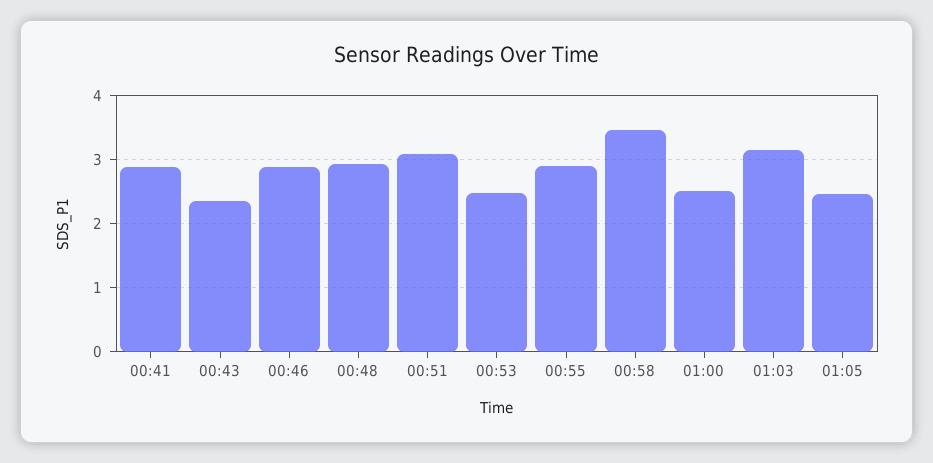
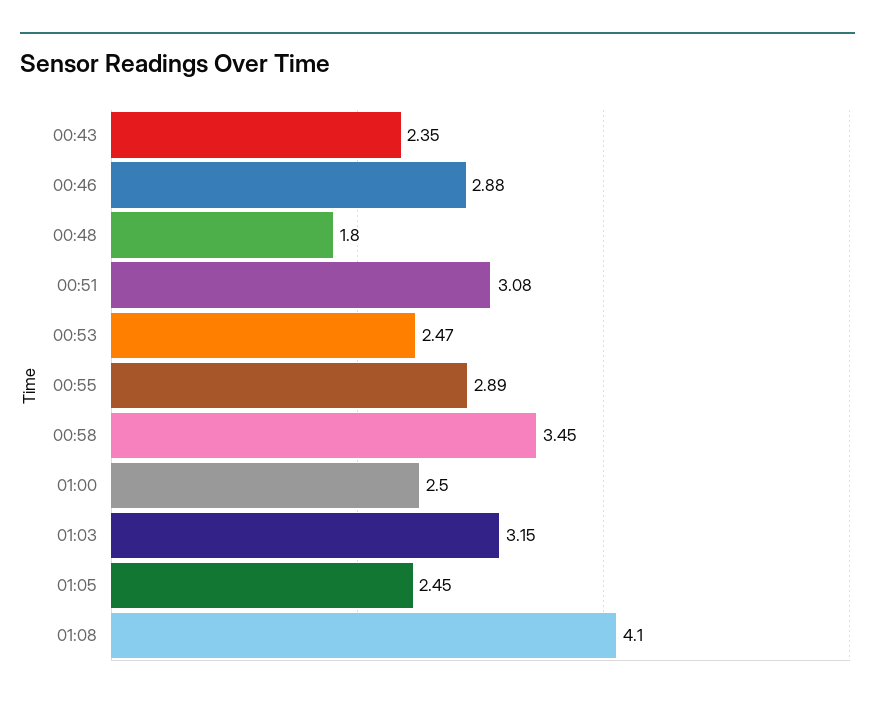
00:41: 2.9 -> none
00:48: 2.9 -> 1.8
01:08: none -> 4.1

